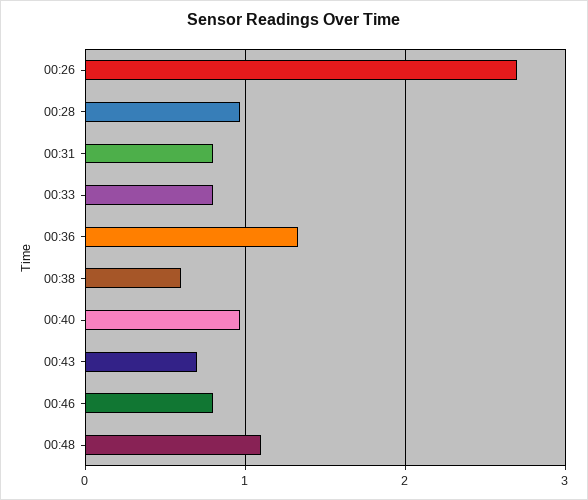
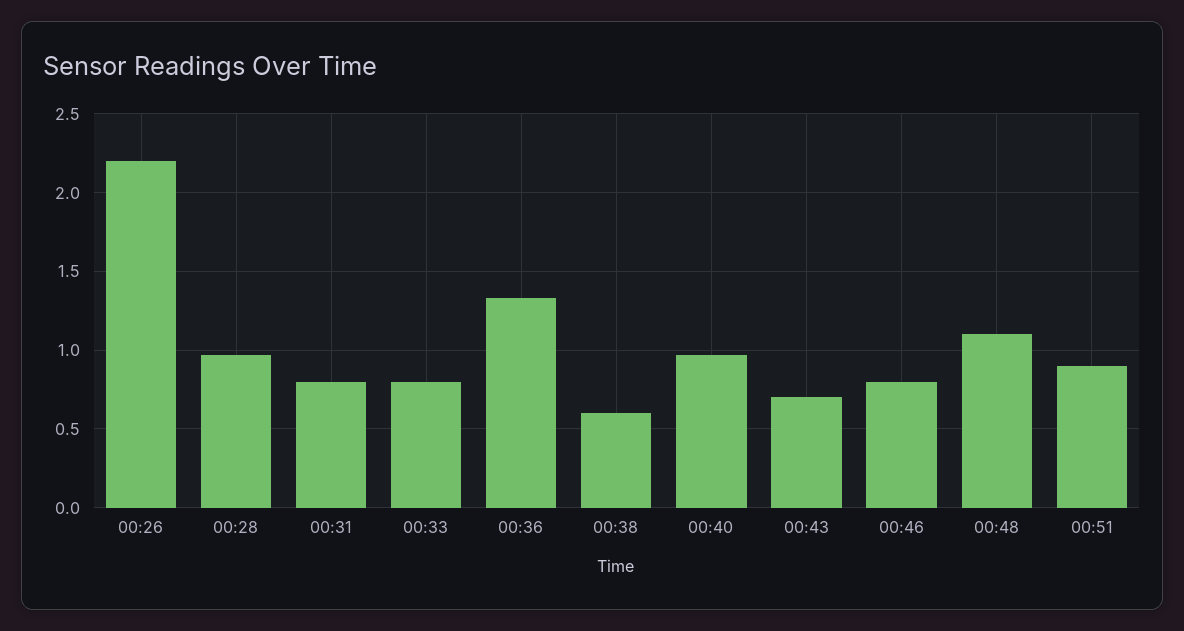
00:26: 2.7 -> 2.2
00:51: none -> 0.9

